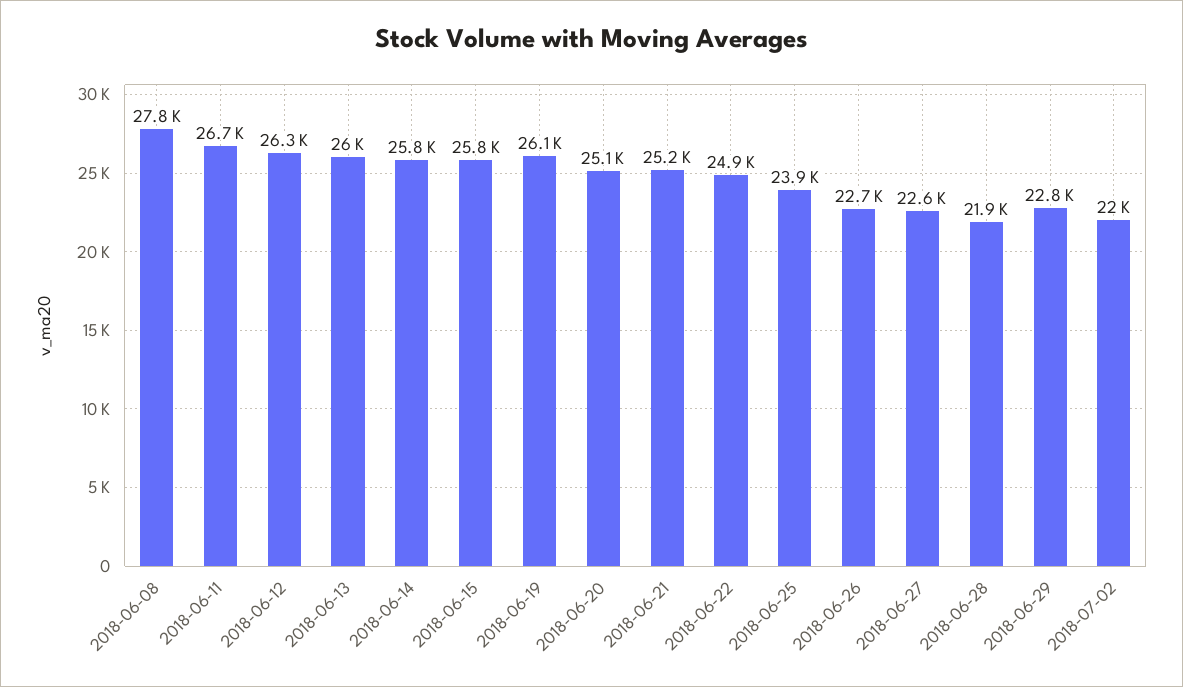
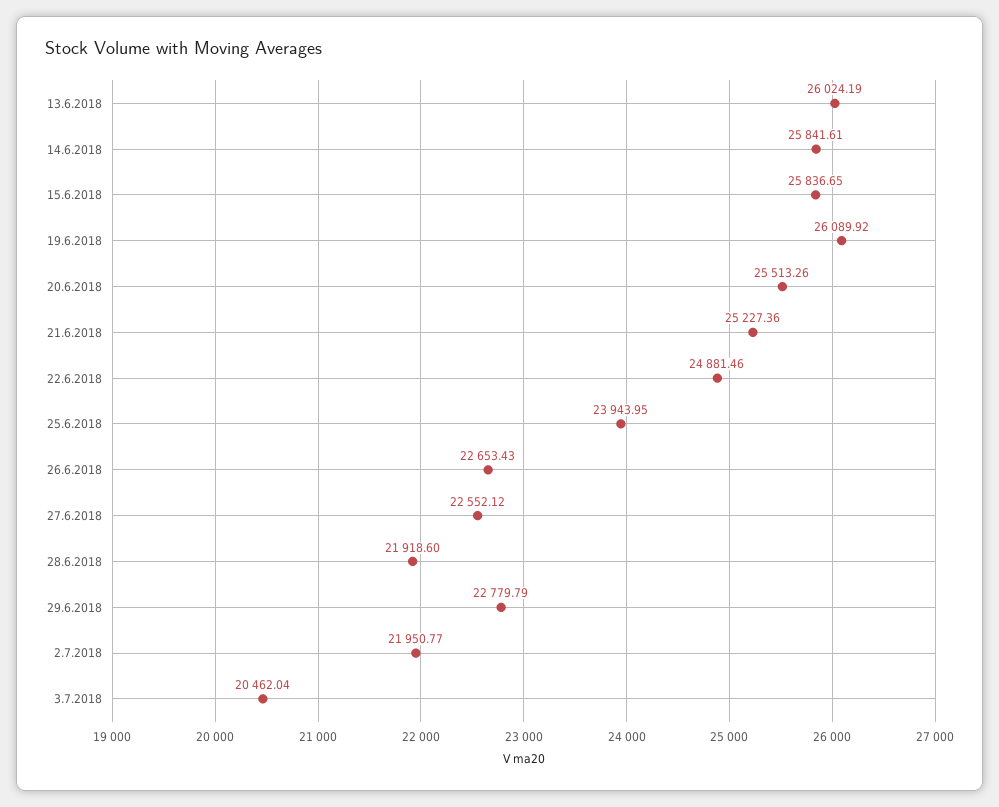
2018-06-08: 27800 -> none
2018-06-11: 26700 -> none
2018-06-12: 26300 -> none
2018-06-20: 25100 -> 25513.26
3.7.2018: none -> 20462.04

